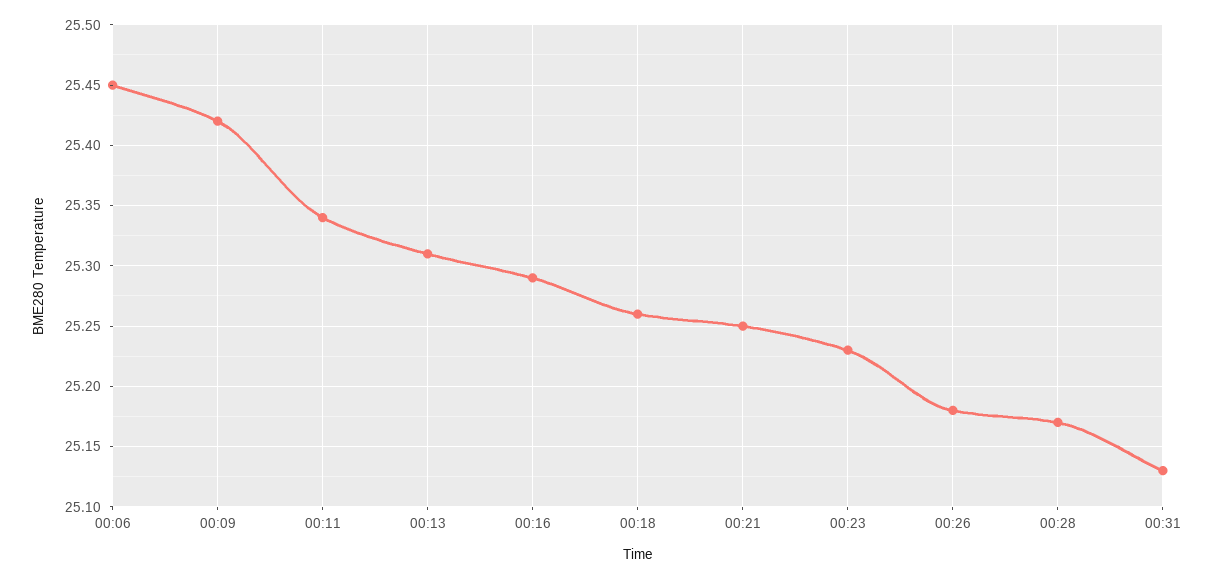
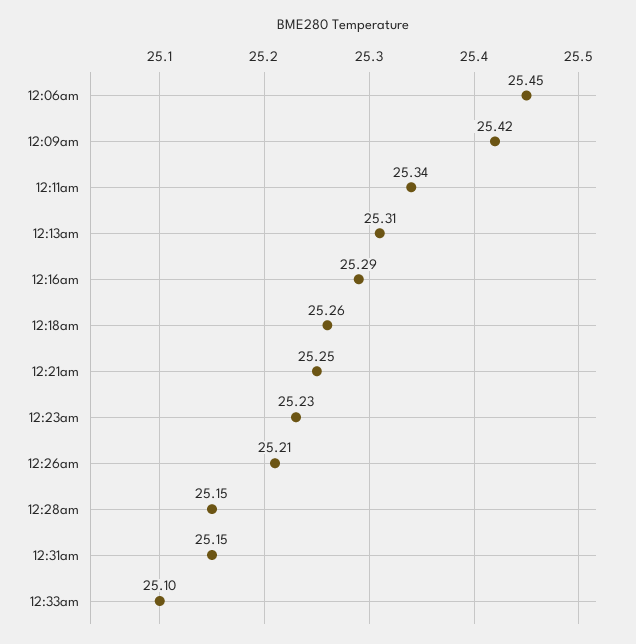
00:26: 25.18 -> 25.21
00:28: 25.17 -> 25.15
00:31: 25.13 -> 25.15
12:33am: none -> 25.1

